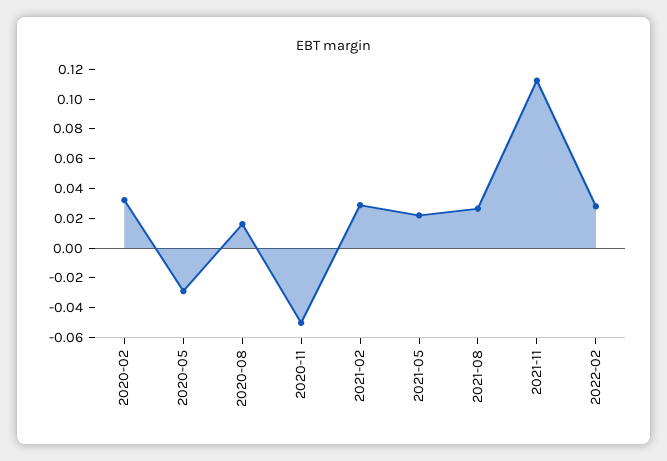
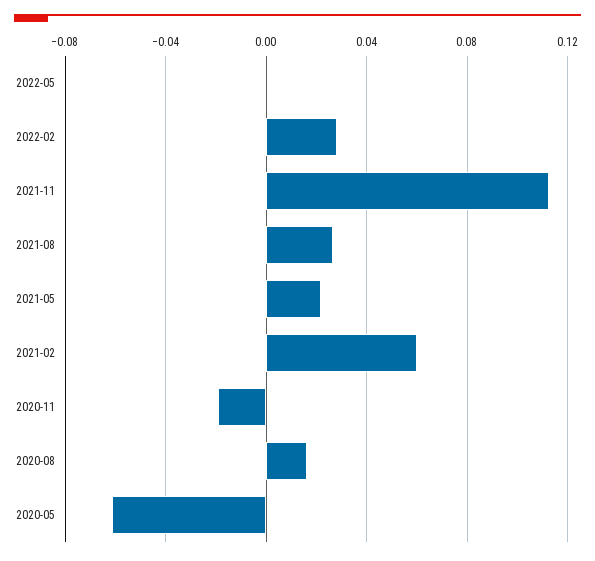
2020-02: 0.03 -> none
2020-05: -0.03 -> -0.06
2020-11: -0.05 -> -0.02
2021-02: 0.03 -> 0.06
2022-05: none -> 0

